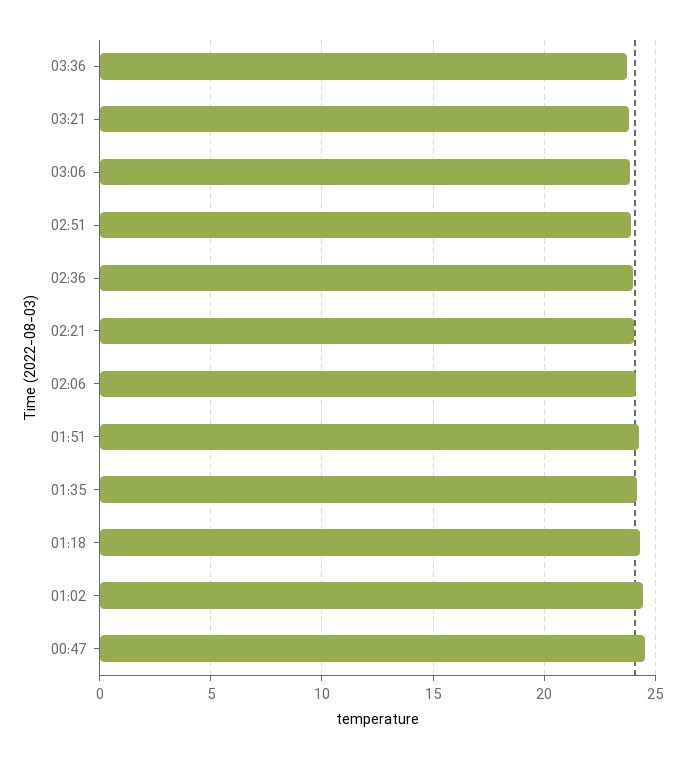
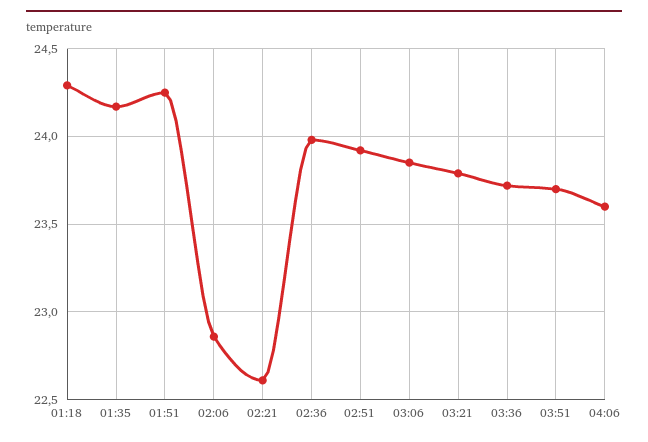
02:21: 24 -> 22.6
02:06: 24 -> 22.85
01:02: 24.5 -> none
00:47: 24.5 -> none
03:51: none -> 23.7
04:06: none -> 23.6

